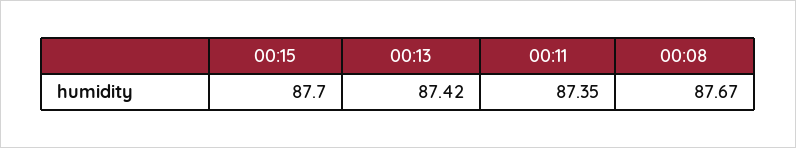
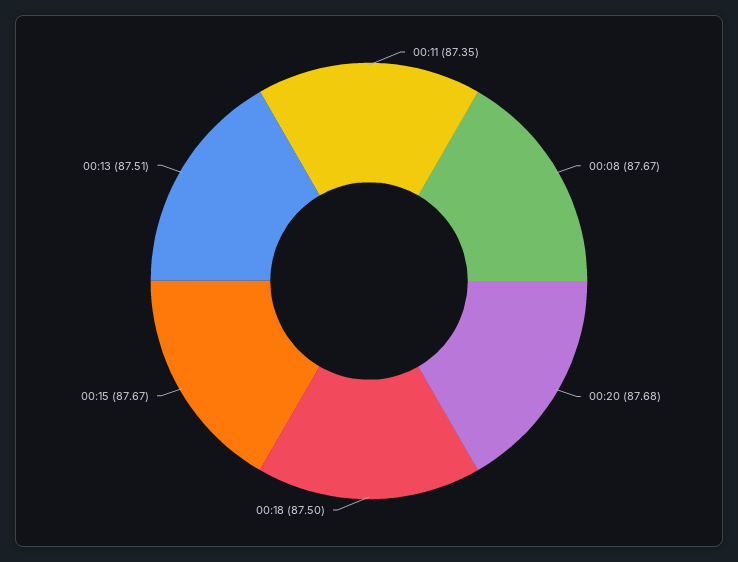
00:15: 87.7 -> 87.67
00:13: 87.42 -> 87.51
00:20: none -> 87.68
00:18: none -> 87.5

